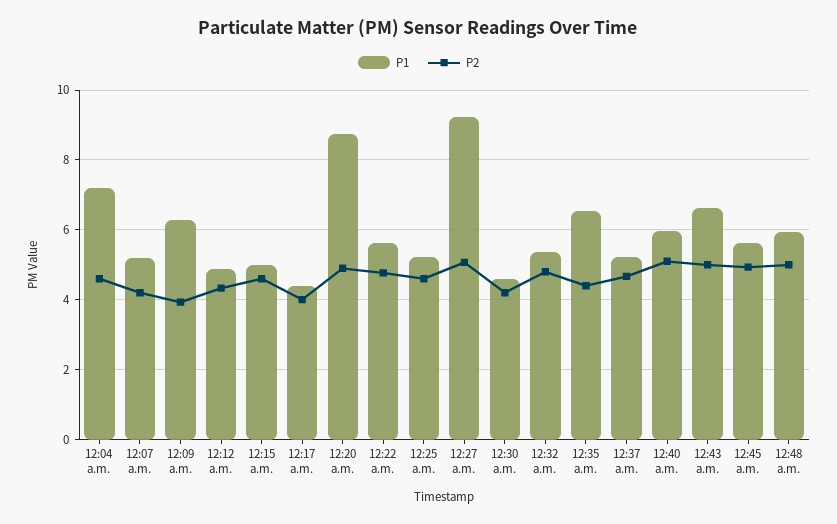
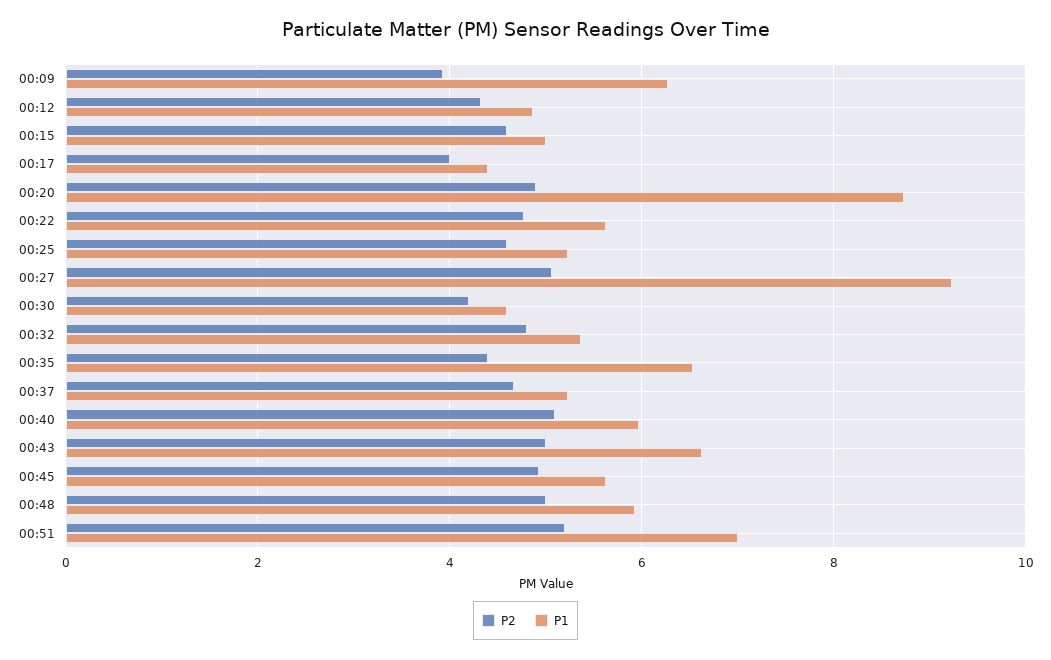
P1, 12:04 a.m.: 7.2 -> none
P2, 12:04 a.m.: 4.6 -> none
P1, 12:07 a.m.: 5.2 -> none
P2, 12:07 a.m.: 4.2 -> none
P2, 00:51: none -> 5.2
P1, 00:51: none -> 7

